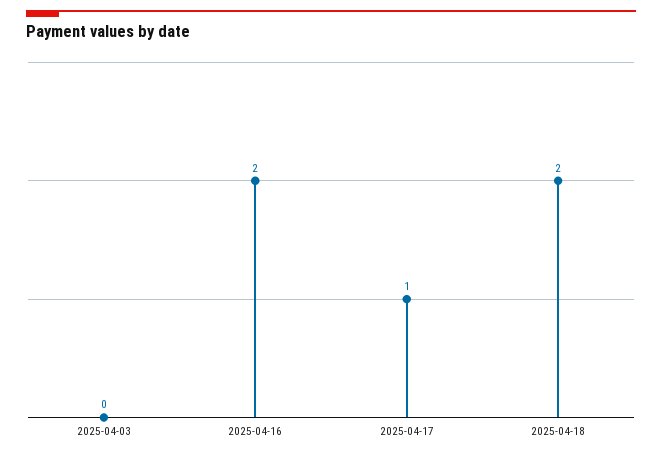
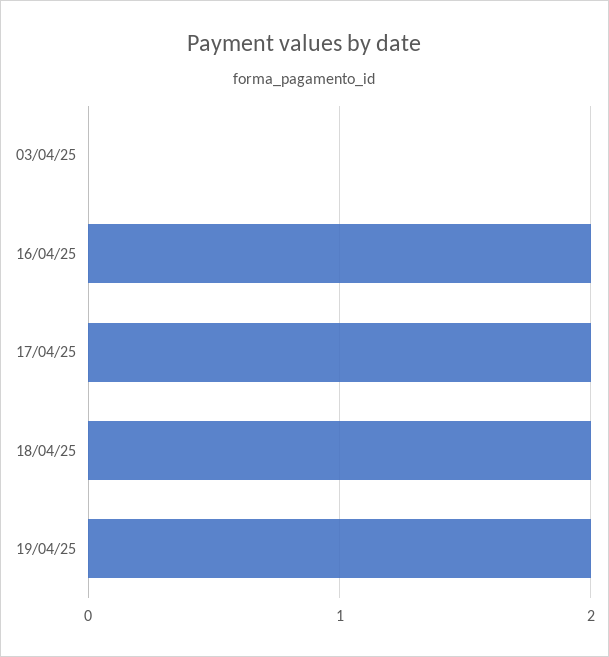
2025-04-17: 1 -> 2
19/04/25: none -> 2

